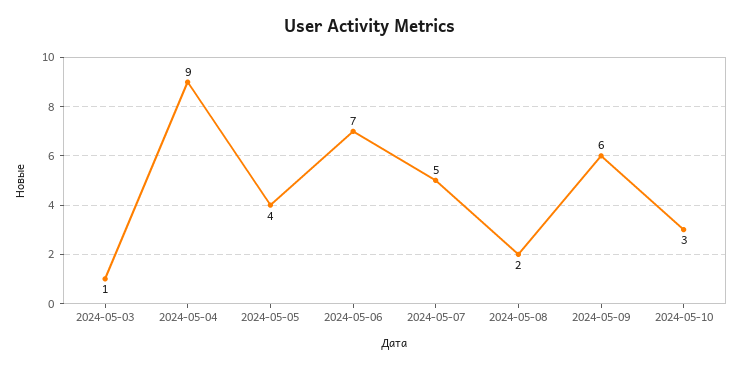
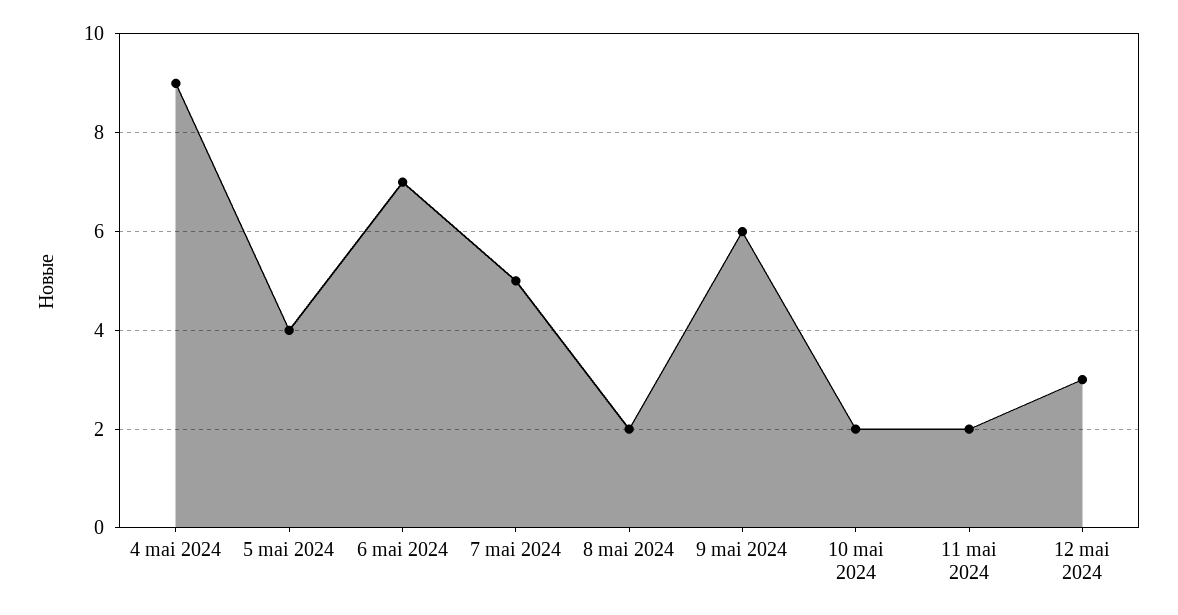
2024-05-03: 1 -> none
2024-05-10: 3 -> 2
11 mai 2024: none -> 2
12 mai 2024: none -> 3

